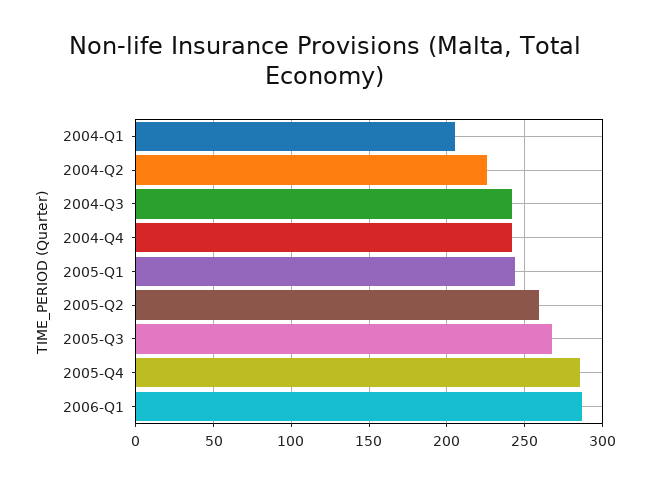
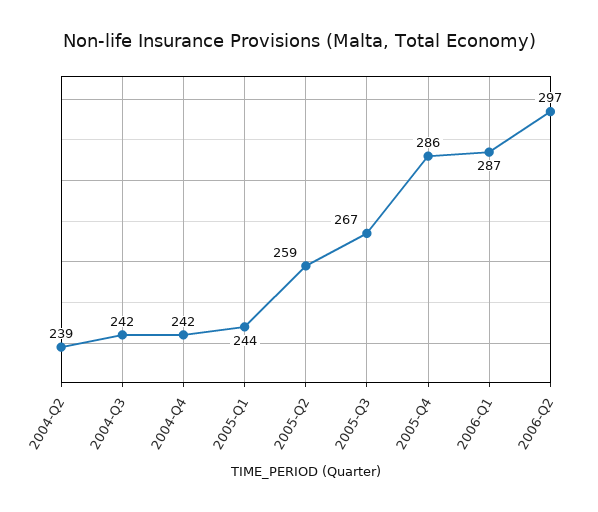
2004-Q1: 205 -> none
2004-Q2: 225 -> 239
2006-Q2: none -> 297

